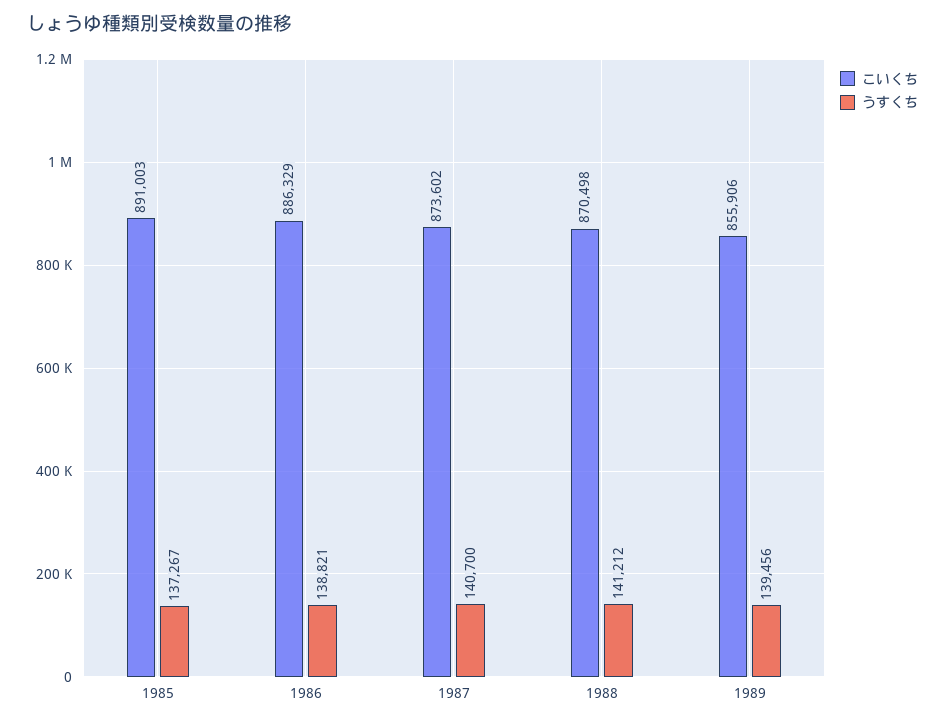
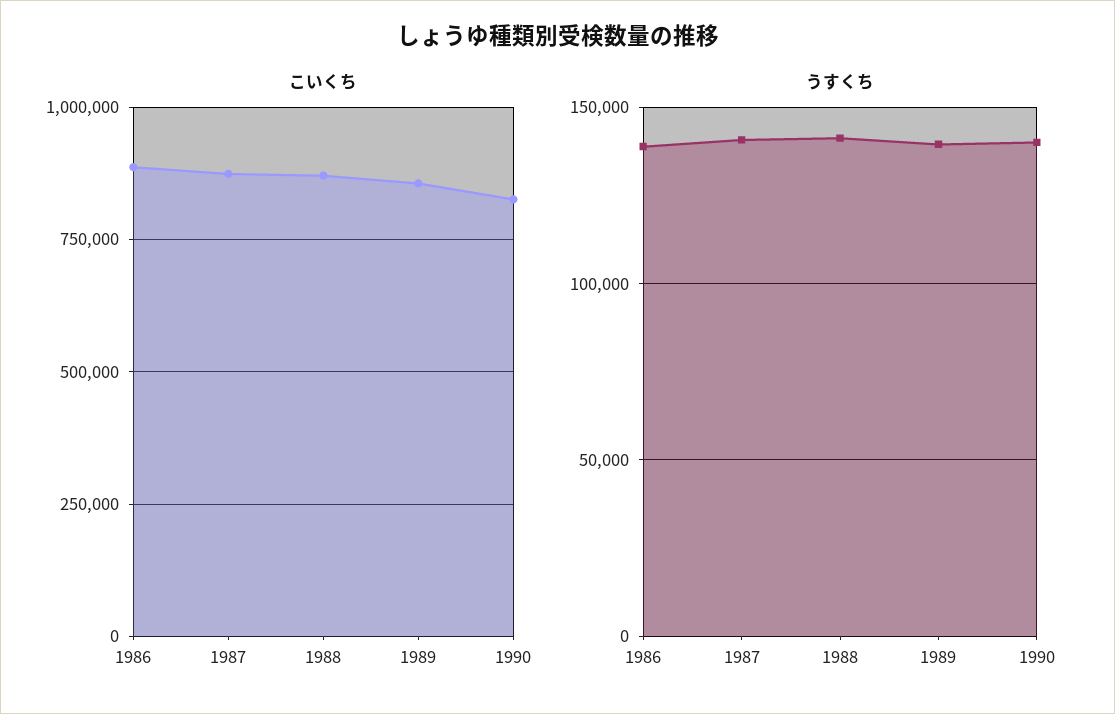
こいくち, 1985: 891003 -> none
うすくち, 1985: 137267 -> none
こいくち, 1990: none -> 825000
うすくち, 1990: none -> 140000

